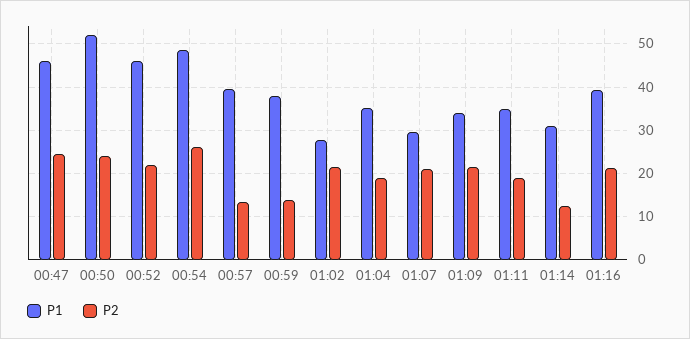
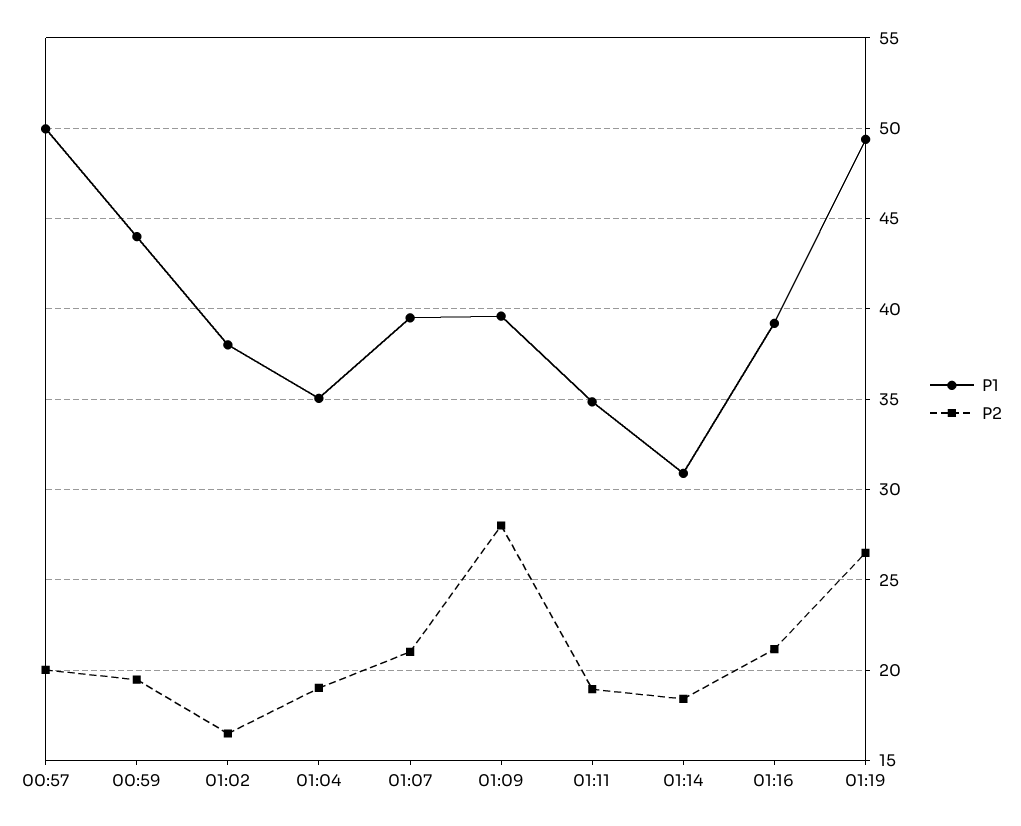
P1, 00:47: 46 -> none
P2, 00:47: 24 -> none
P1, 00:50: 52 -> none
P2, 00:50: 24 -> none
P1, 00:52: 46 -> none
P2, 00:52: 22 -> none
P1, 00:54: 48 -> none
P2, 00:54: 26 -> none
P1, 00:57: 40 -> 50
P2, 00:57: 14 -> 20
P1, 00:59: 38 -> 44
P2, 00:59: 14 -> 19.5
P1, 01:02: 28 -> 38
P2, 01:02: 22 -> 16.5
P1, 01:07: 30 -> 39.5
P1, 01:09: 34 -> 39.5
P2, 01:09: 22 -> 28
P2, 01:14: 12 -> 18.5
P1, 01:19: none -> 49.5
P2, 01:19: none -> 26.5

